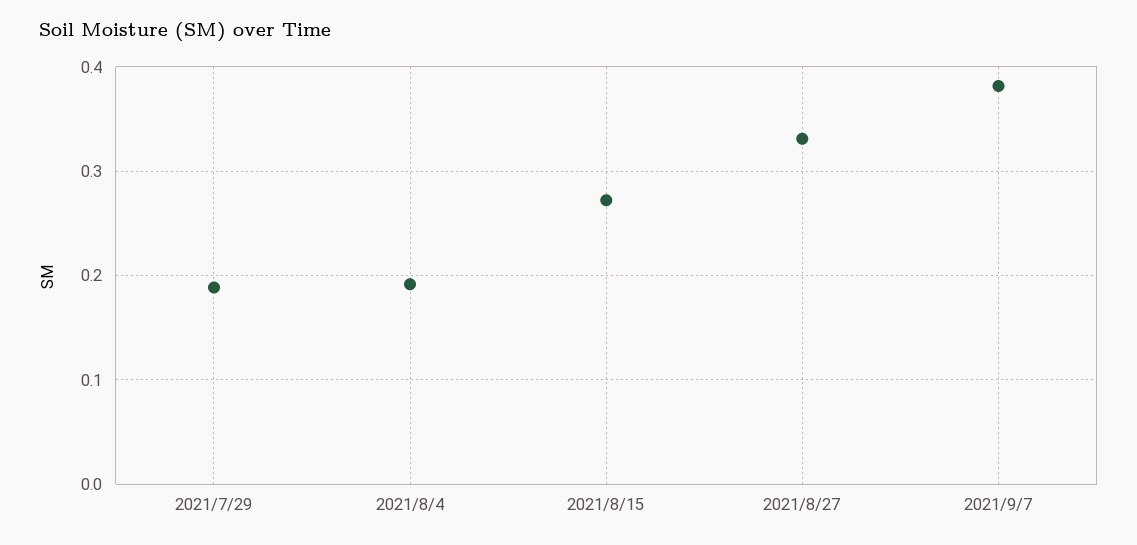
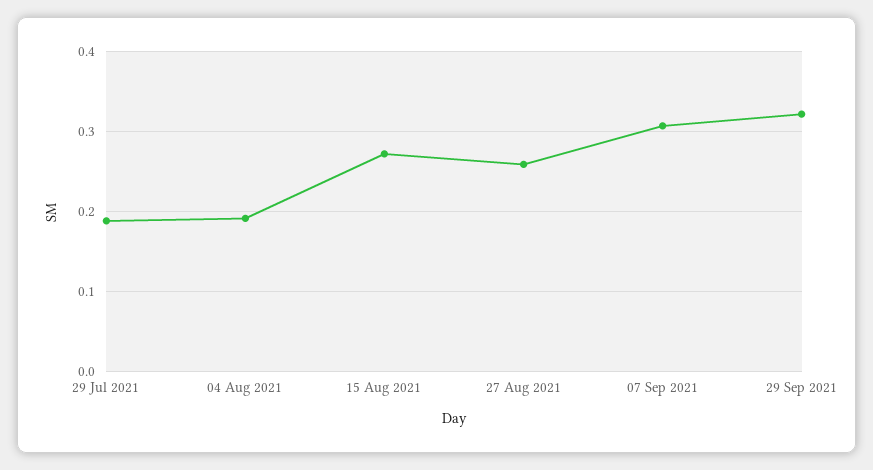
2021/8/27: 0.33 -> 0.26
2021/9/7: 0.38 -> 0.31
29 Sep 2021: none -> 0.32

